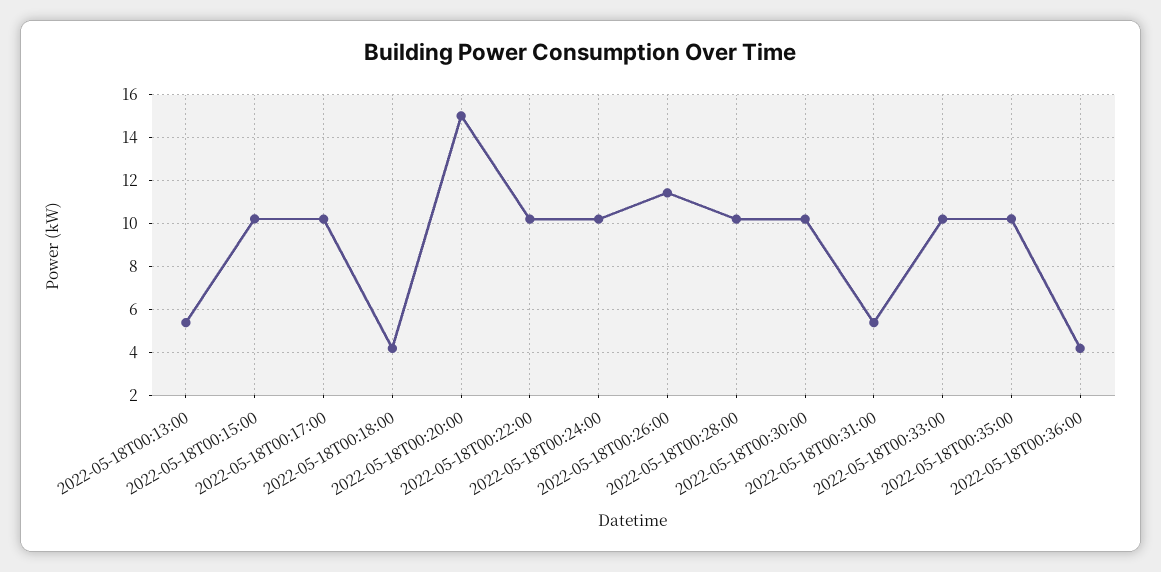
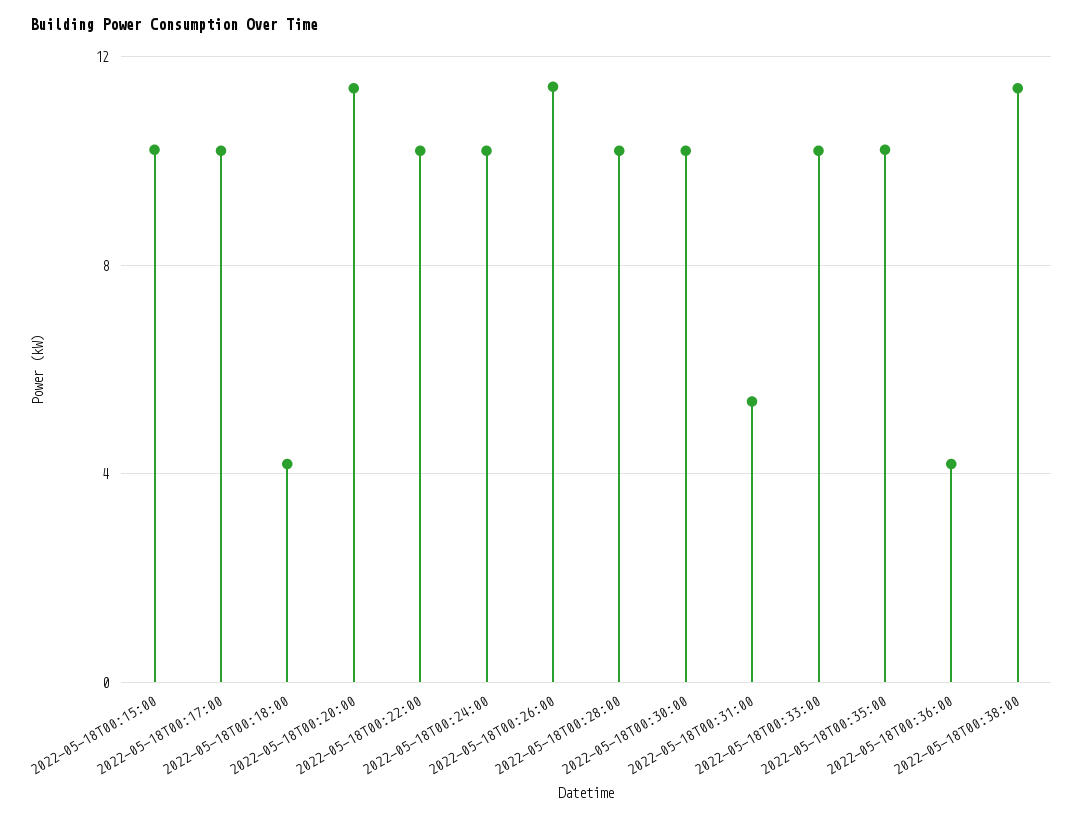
2022-05-18T00:13:00: 5.5 -> none
2022-05-18T00:20:00: 15 -> 11.5
2022-05-18T00:38:00: none -> 11.5

